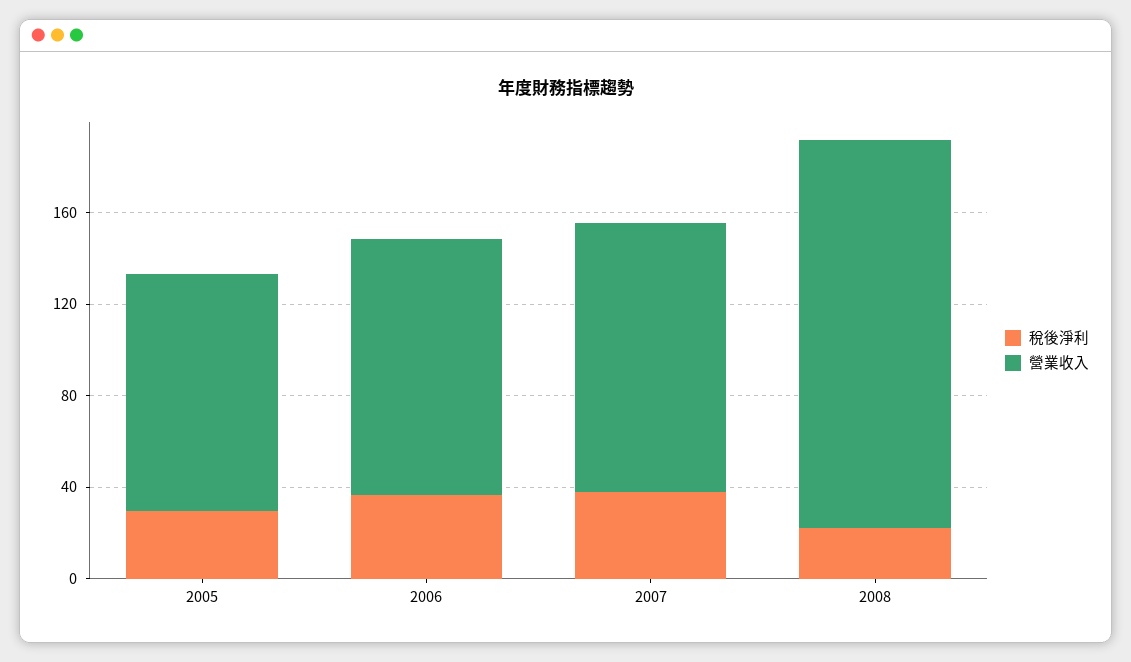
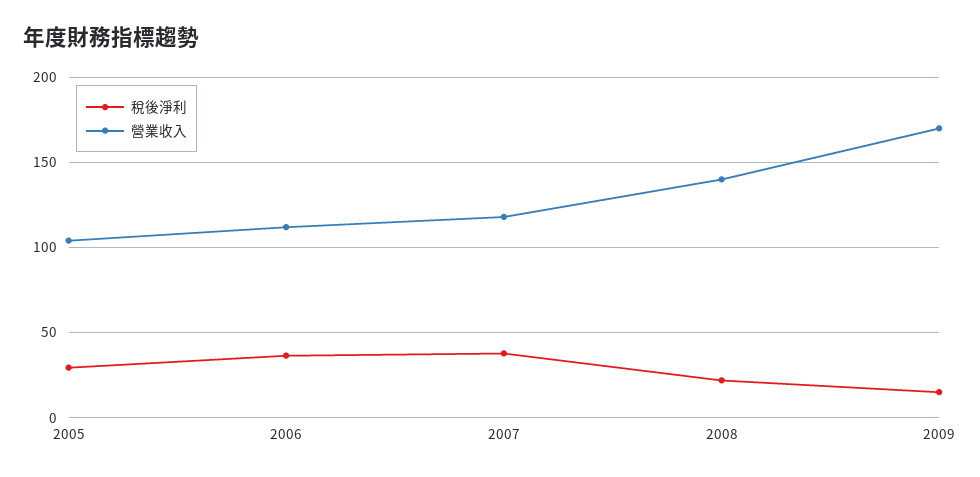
營業收入, 2008: 170 -> 140
稅後淨利, 2009: none -> 15
營業收入, 2009: none -> 170

